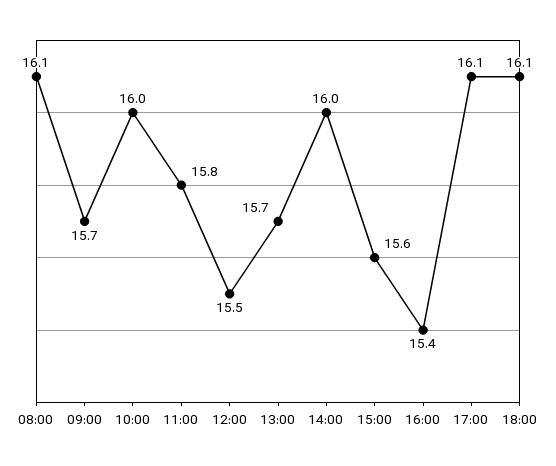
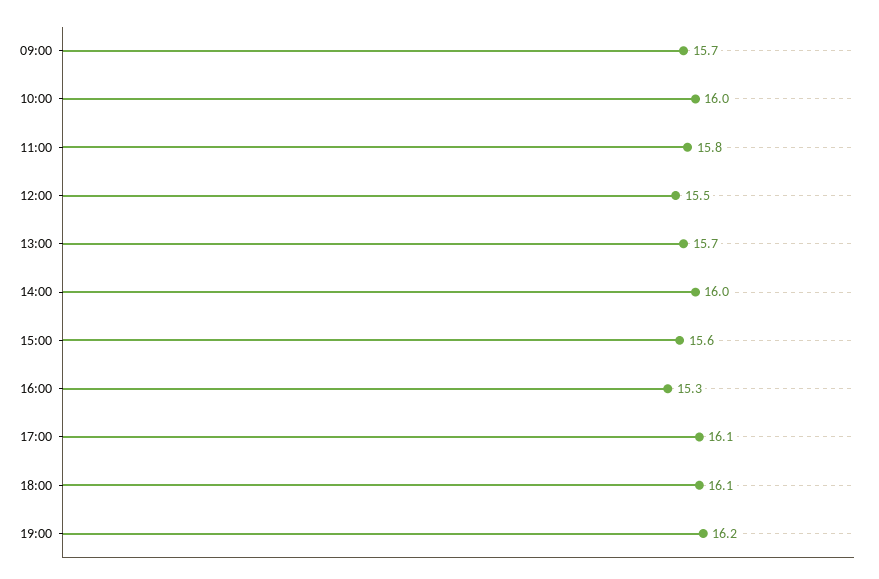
08:00: 16.1 -> none
16:00: 15.4 -> 15.3
19:00: none -> 16.2

